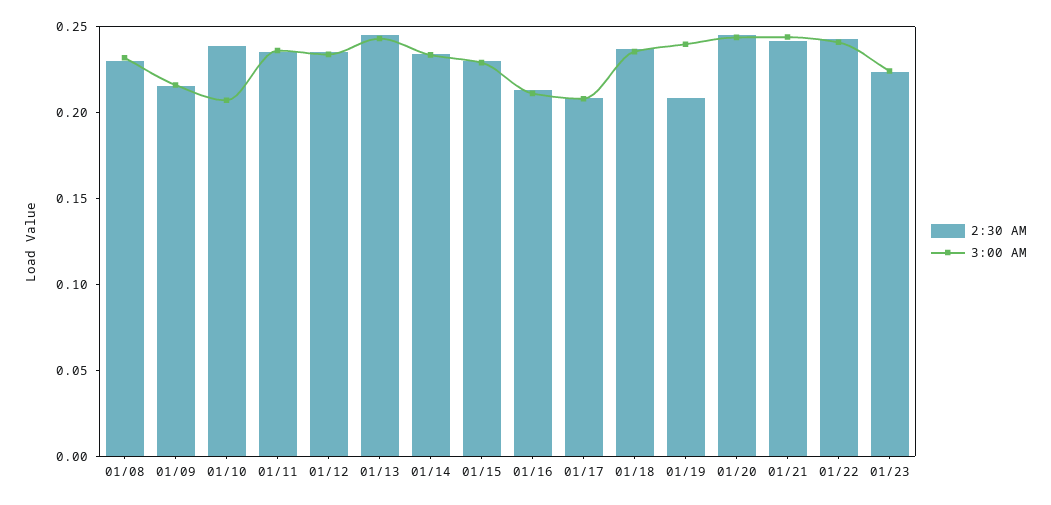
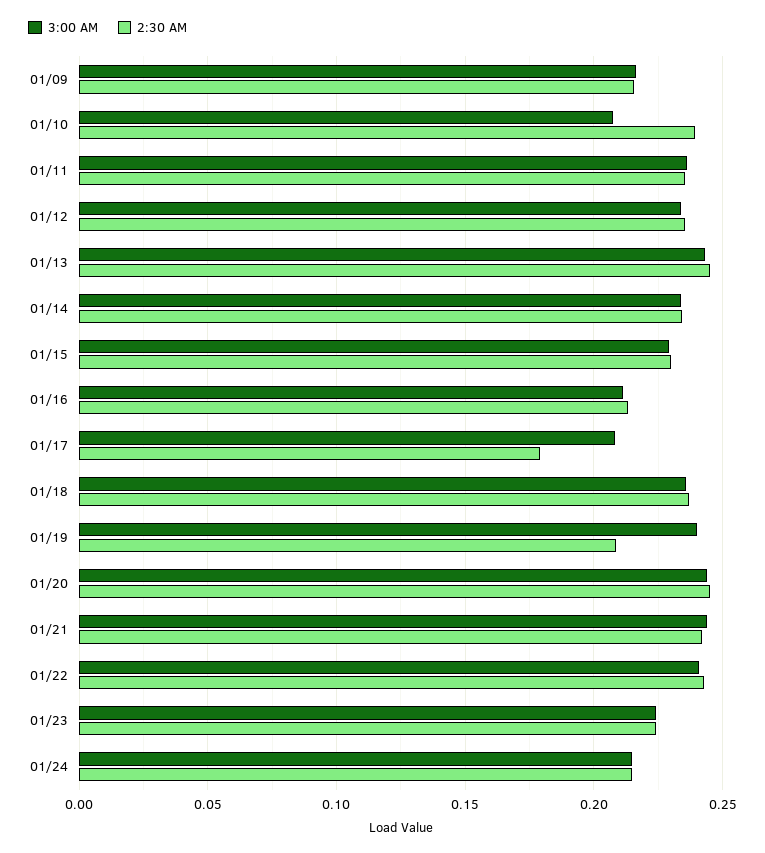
2:30 AM, 01/08: 0.23 -> none
3:00 AM, 01/08: 0.23 -> none
2:30 AM, 01/17: 0.21 -> 0.18
3:00 AM, 01/24: none -> 0.215
2:30 AM, 01/24: none -> 0.215

